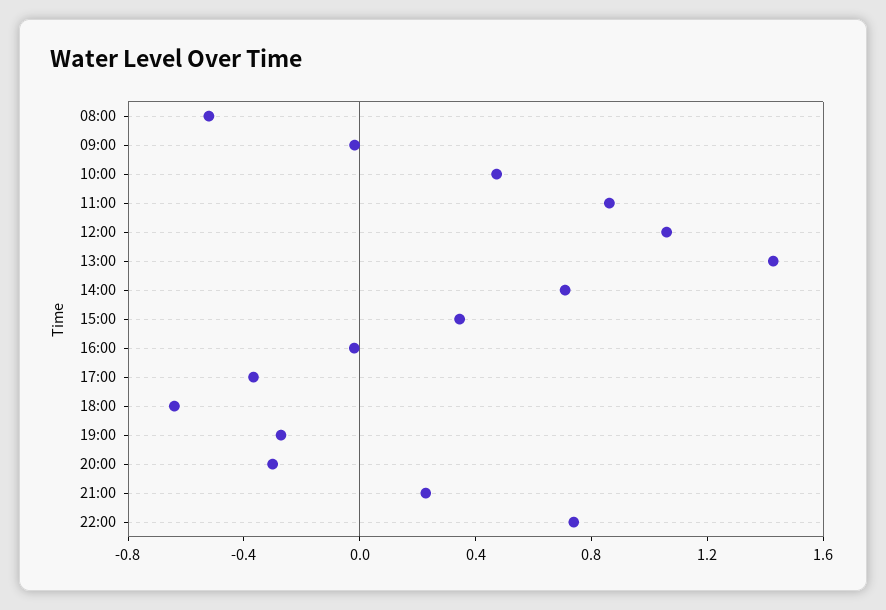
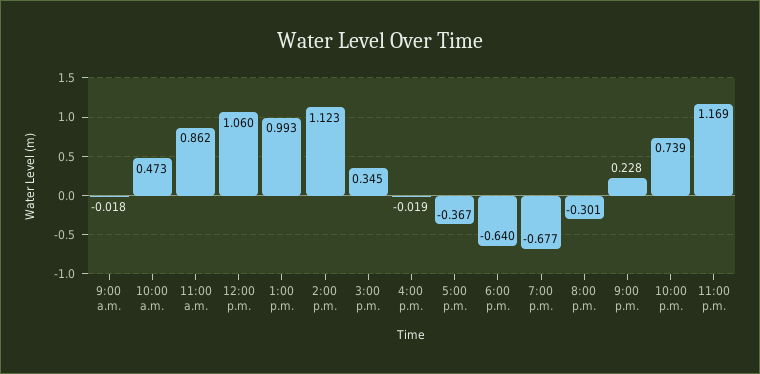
08:00: -0.5 -> none
13:00: 1.4 -> 0.993
14:00: 0.7 -> 1.123
19:00: -0.3 -> -0.677
11:00 p.m.: none -> 1.169

